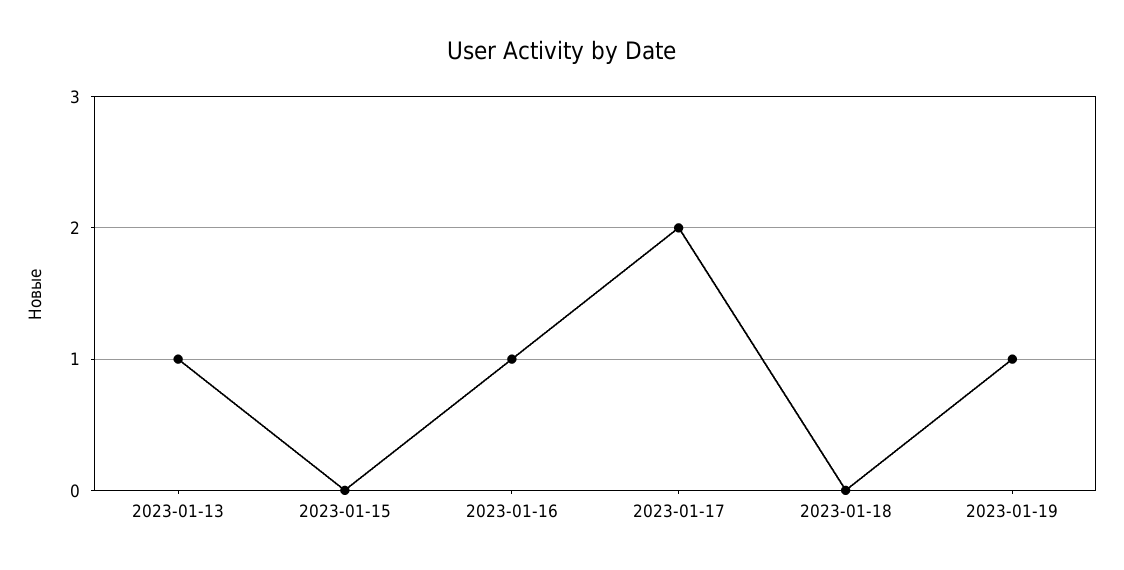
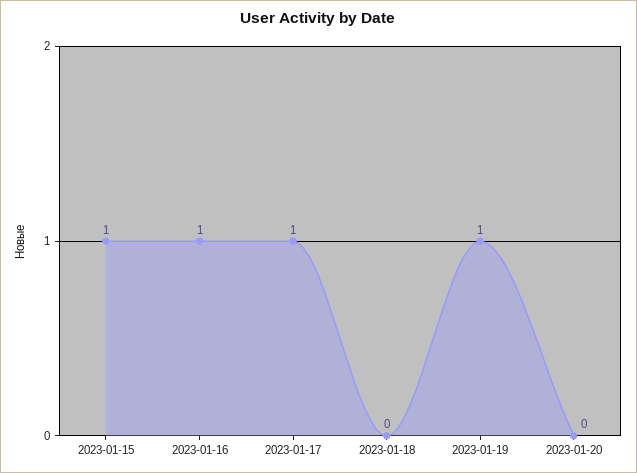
2023-01-13: 1 -> none
2023-01-15: 0 -> 1
2023-01-17: 2 -> 1
2023-01-20: none -> 0

